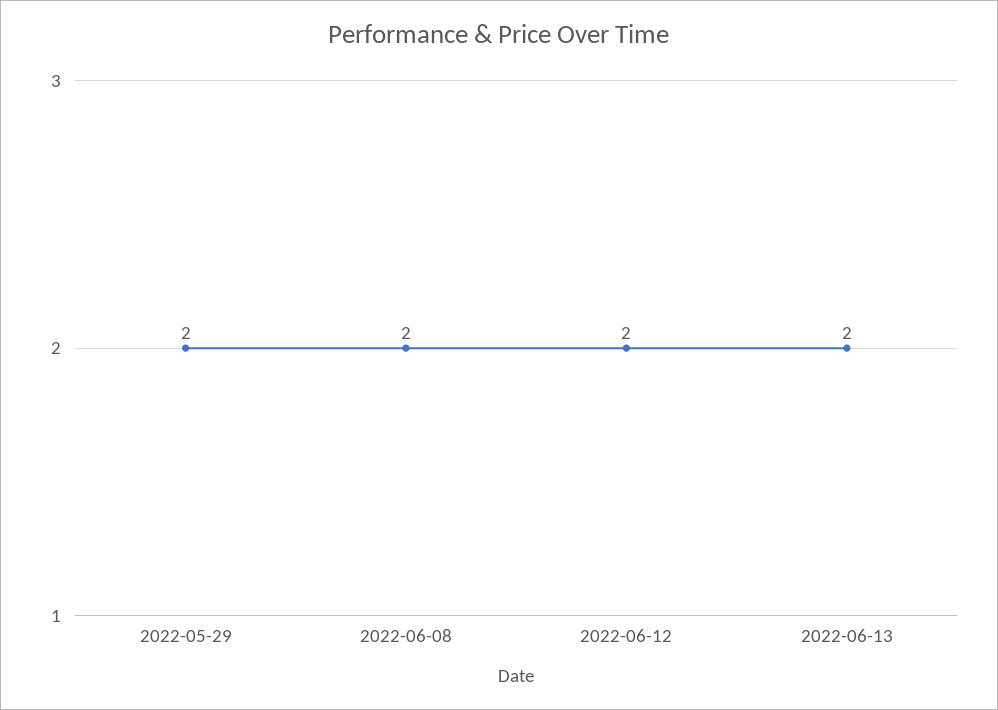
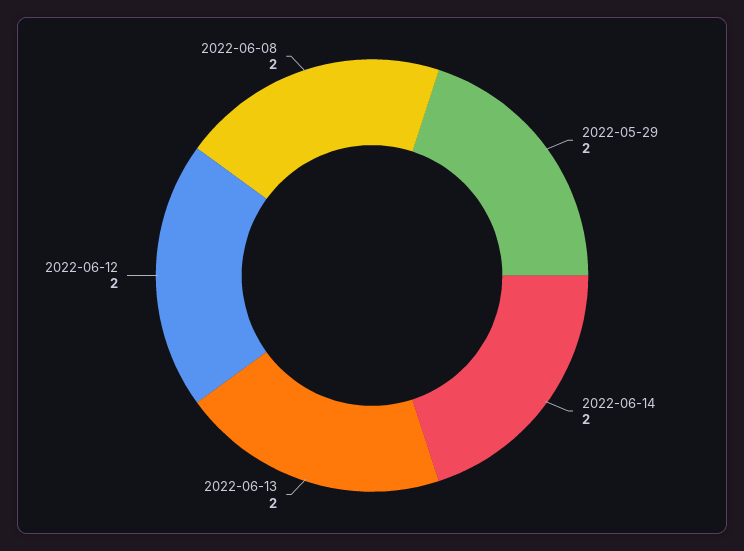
2022-06-14: none -> 2

